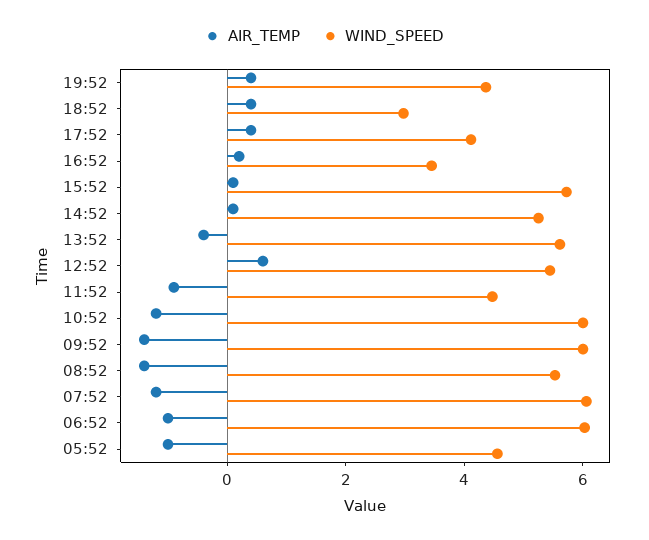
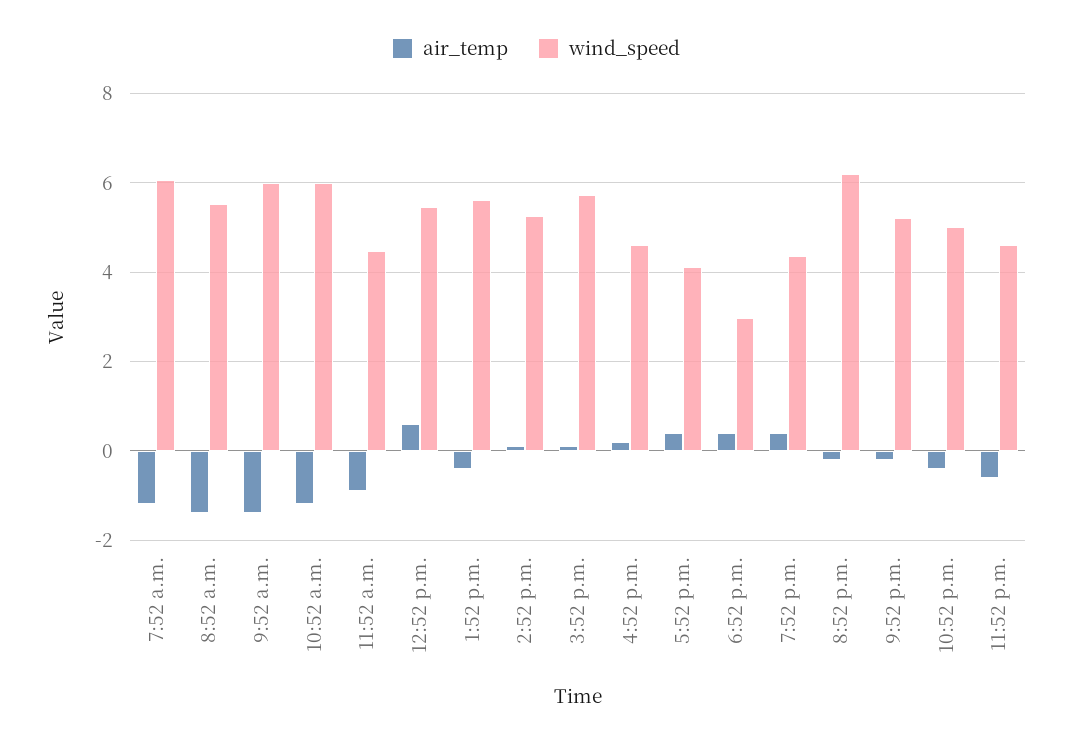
WIND_SPEED, 16:52: 3.5 -> 4.6
AIR_TEMP, 06:52: -1 -> none
WIND_SPEED, 06:52: 6 -> none
AIR_TEMP, 05:52: -1 -> none
WIND_SPEED, 05:52: 4.5 -> none
AIR_TEMP, 8:52 p.m.: none -> -0.2
WIND_SPEED, 8:52 p.m.: none -> 6.2
AIR_TEMP, 9:52 p.m.: none -> -0.2
WIND_SPEED, 9:52 p.m.: none -> 5.2
AIR_TEMP, 10:52 p.m.: none -> -0.4
WIND_SPEED, 10:52 p.m.: none -> 5
AIR_TEMP, 11:52 p.m.: none -> -0.6
WIND_SPEED, 11:52 p.m.: none -> 4.6

